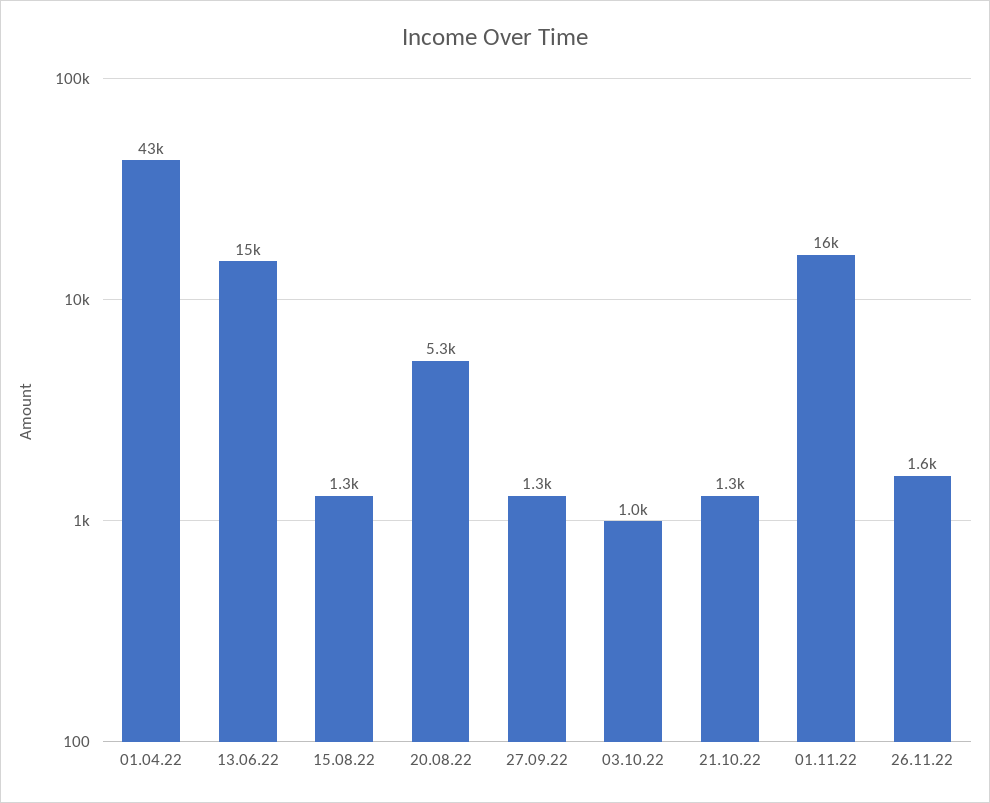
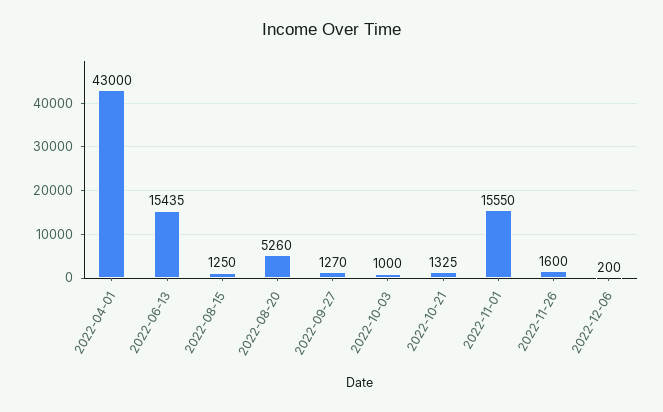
2022-12-06: none -> 200

